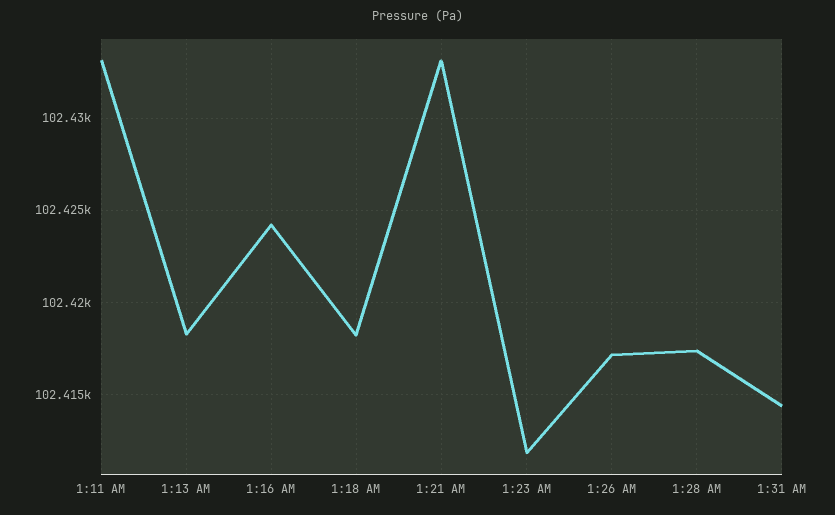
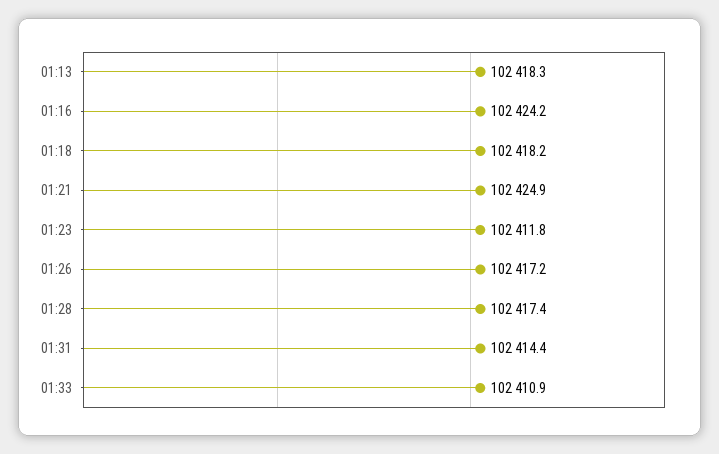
1:11 AM: 102433 -> none
1:21 AM: 102433 -> 102424.9
01:33: none -> 102410.9

